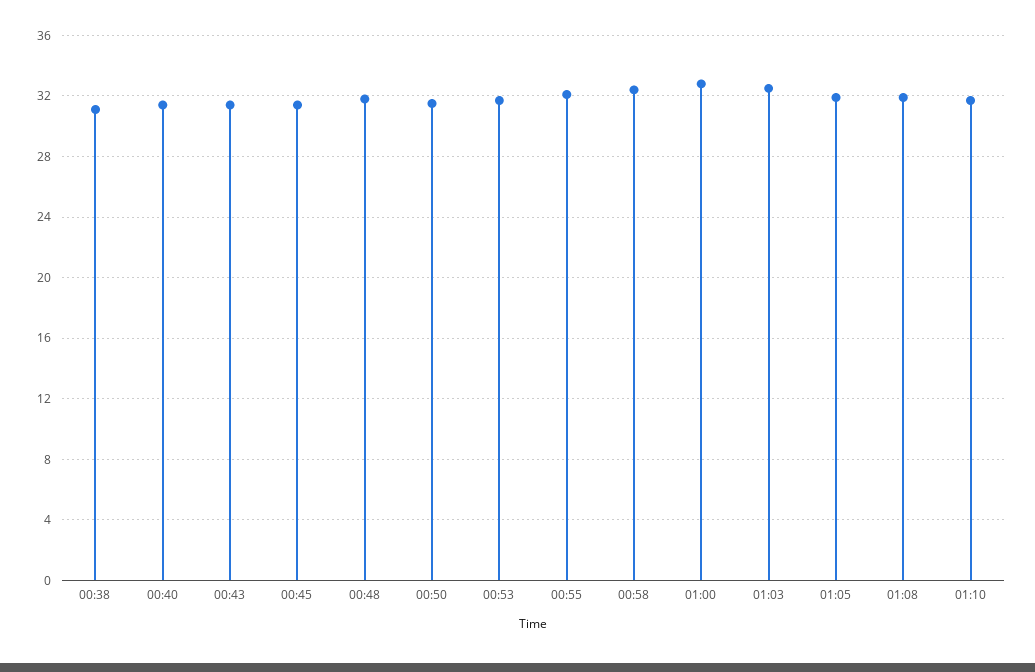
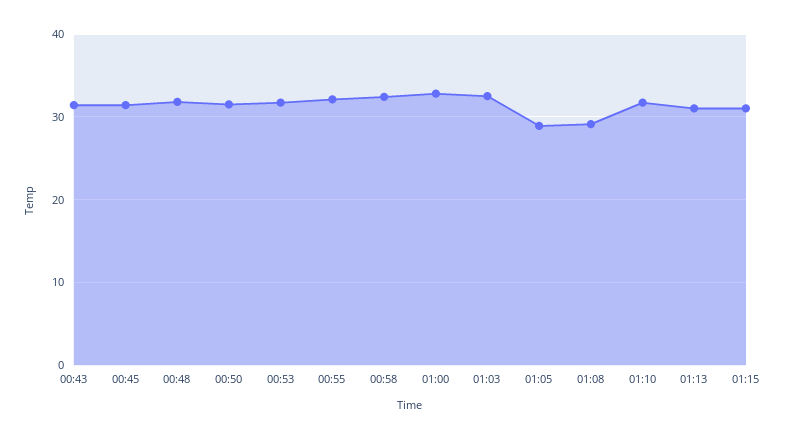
00:38: 31 -> none
00:40: 31.5 -> none
01:05: 32 -> 29
01:08: 32 -> 29
01:13: none -> 31
01:15: none -> 31

